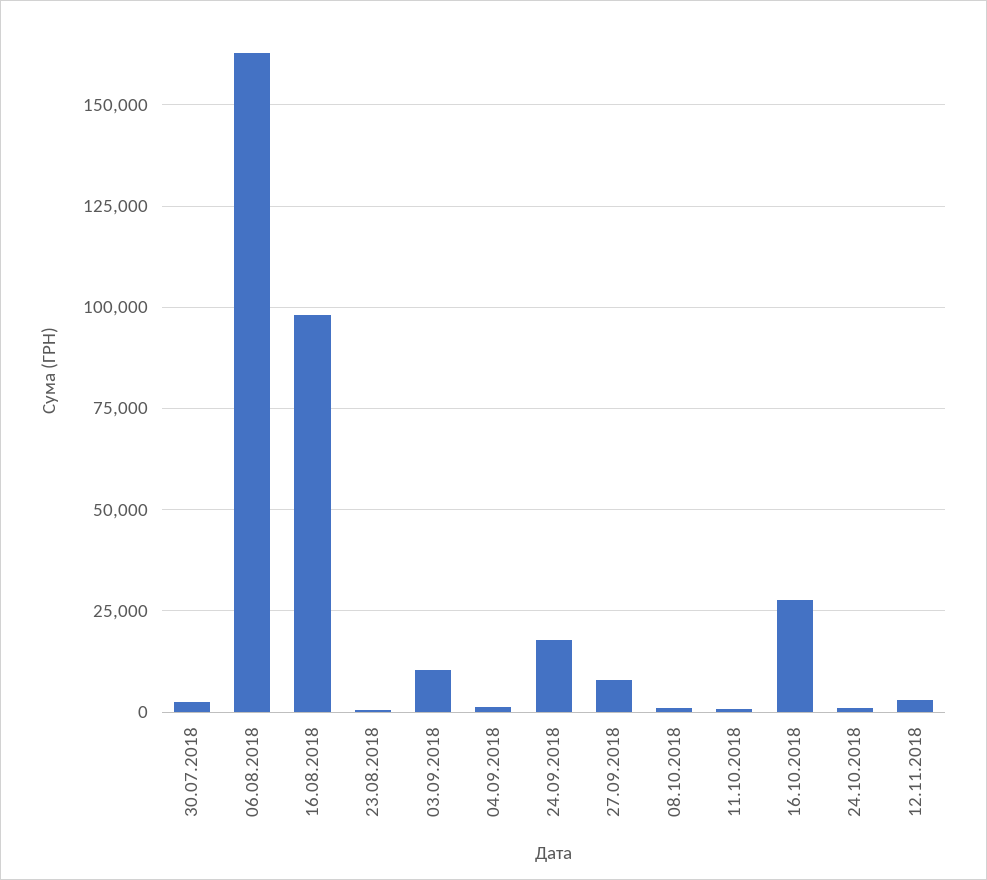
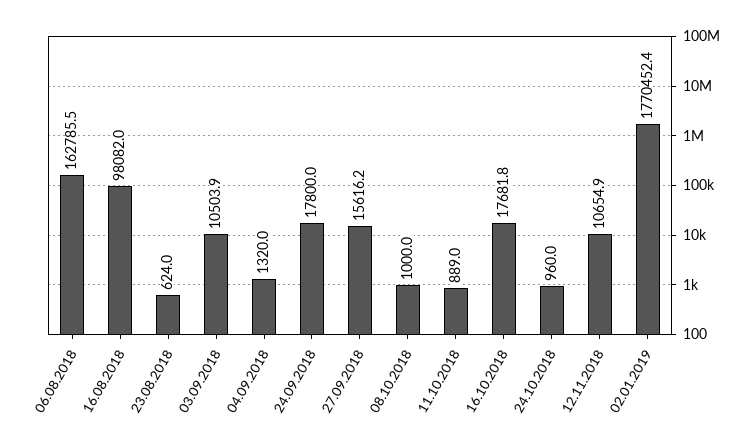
30.07.2018: 2500 -> none
27.09.2018: 7500 -> 15616.2
16.10.2018: 27500 -> 17681.8
12.11.2018: 2500 -> 10654.9
02.01.2019: none -> 1770452.4

